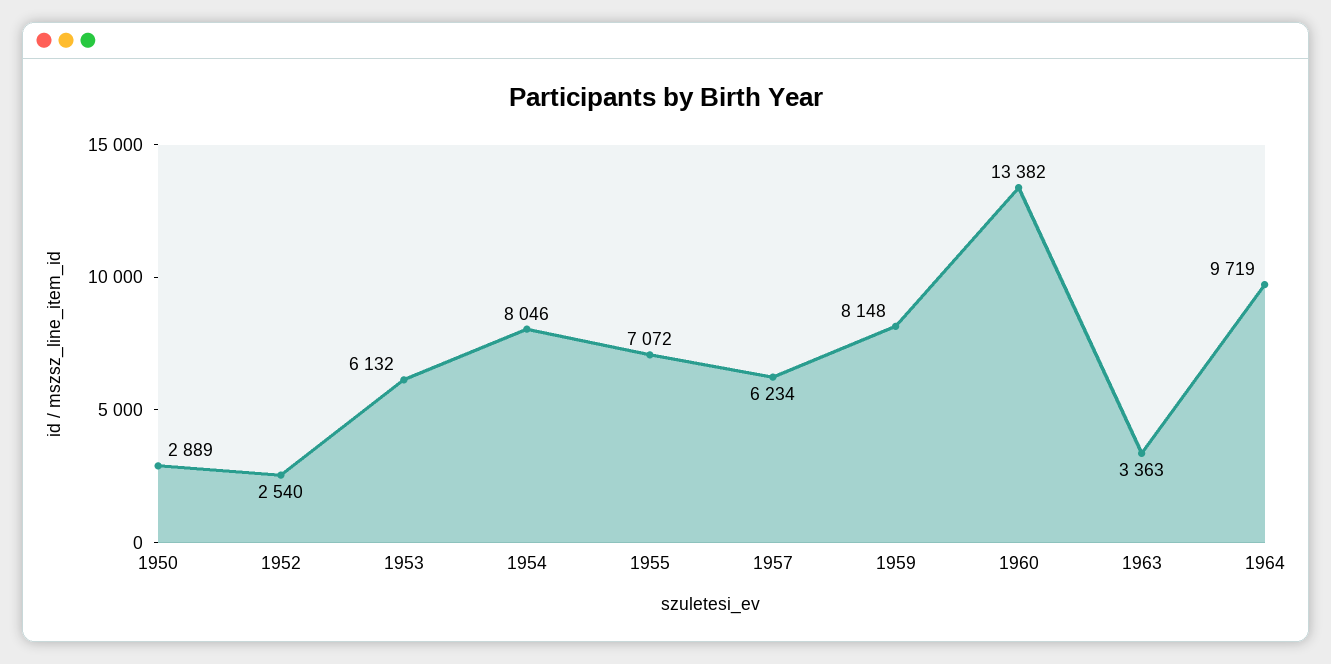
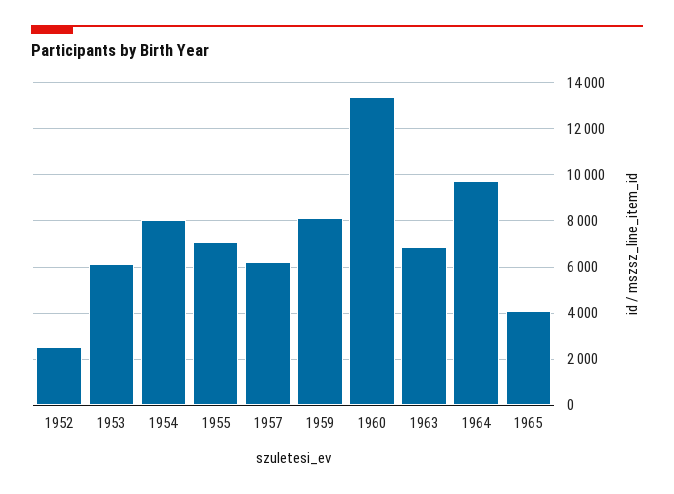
1950: 2889 -> none
1963: 3363 -> 7000
1965: none -> 4000

